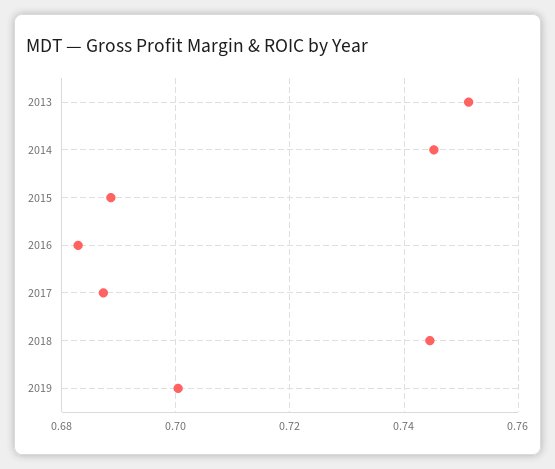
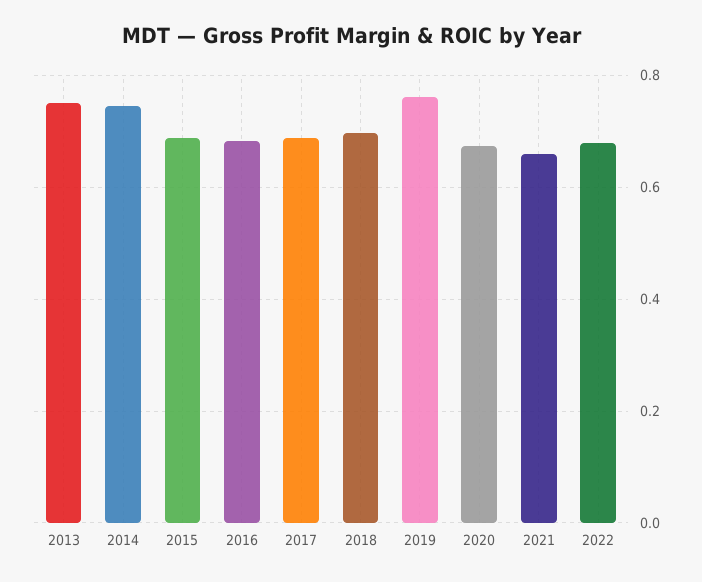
2018: 0.744 -> 0.7
2019: 0.7 -> 0.76
2020: none -> 0.68
2021: none -> 0.66
2022: none -> 0.68

